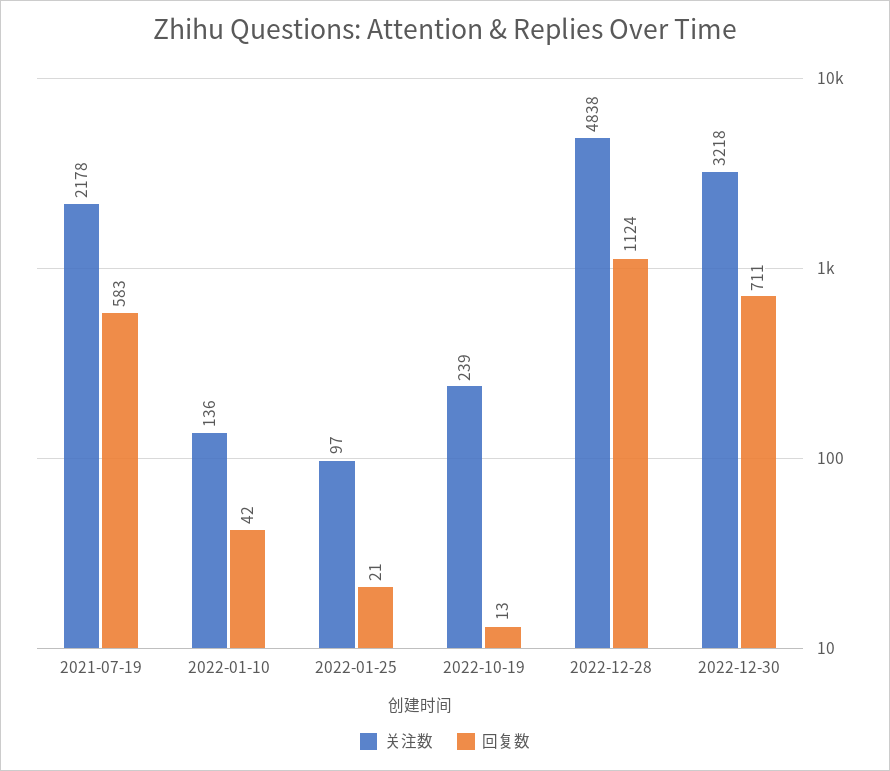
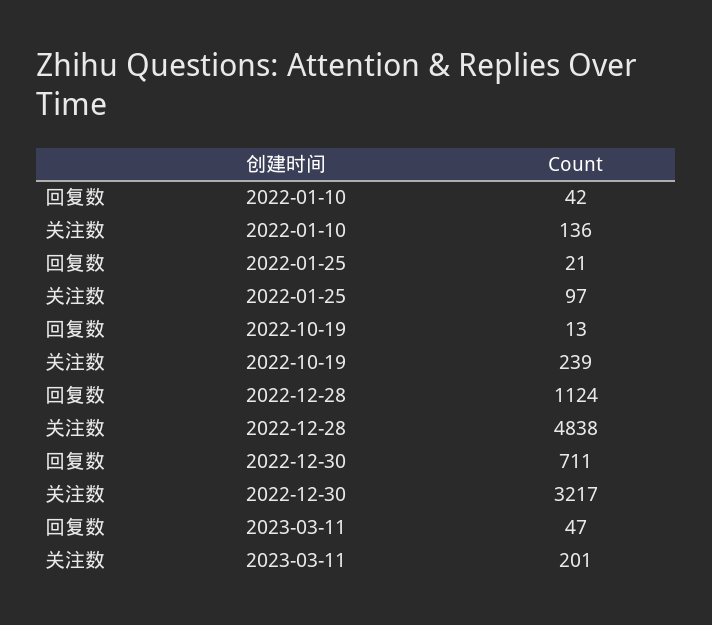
关注数, 2021-07-19: 2178 -> none
回复数, 2021-07-19: 583 -> none
关注数, 2022-12-30: 3218 -> 3217
回复数, 2023-03-11: none -> 47
关注数, 2023-03-11: none -> 201

